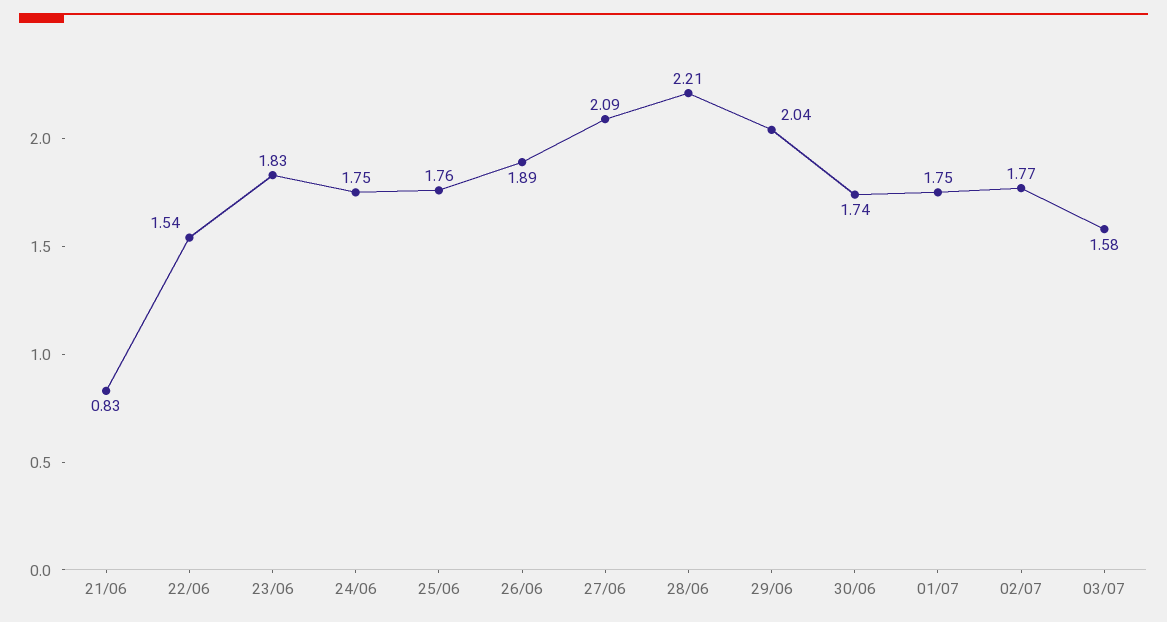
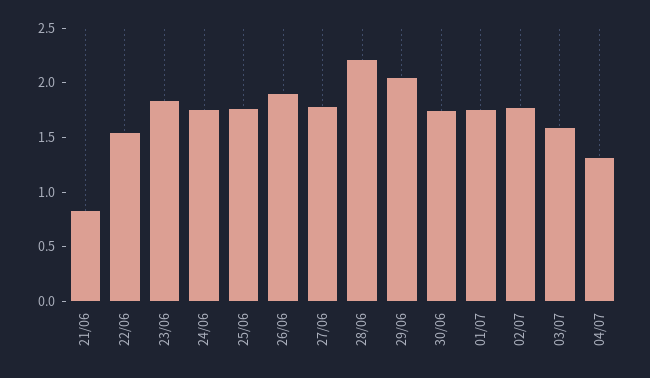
27/06: 2.09 -> 1.8
04/07: none -> 1.3

